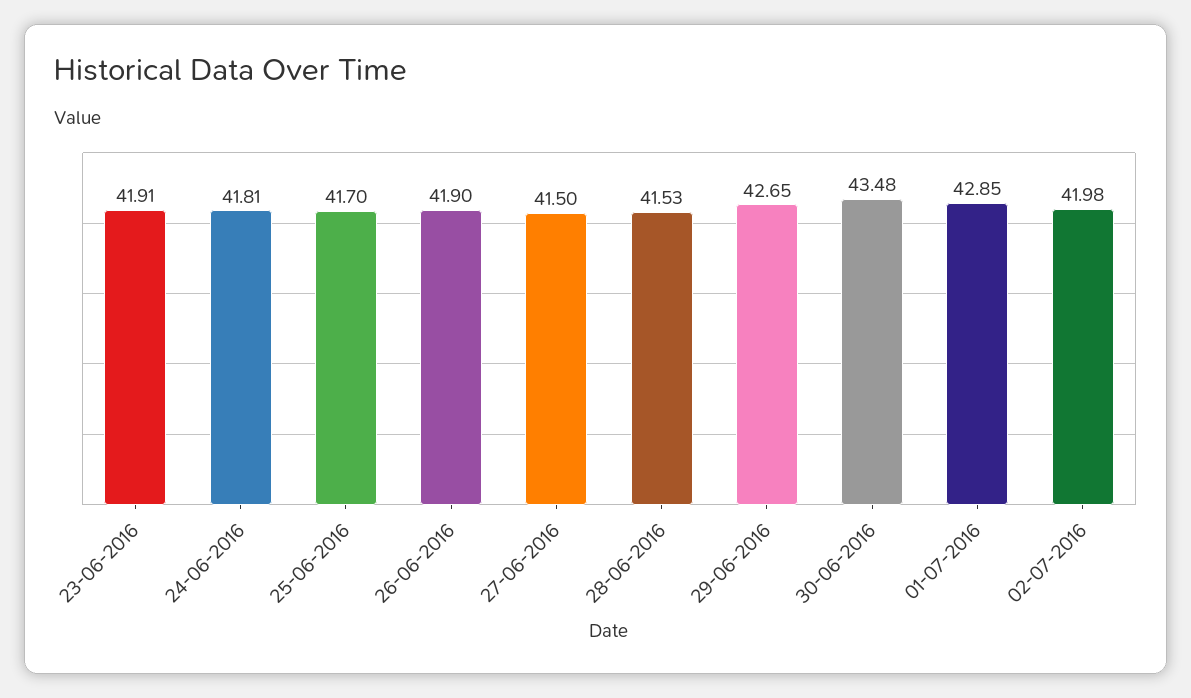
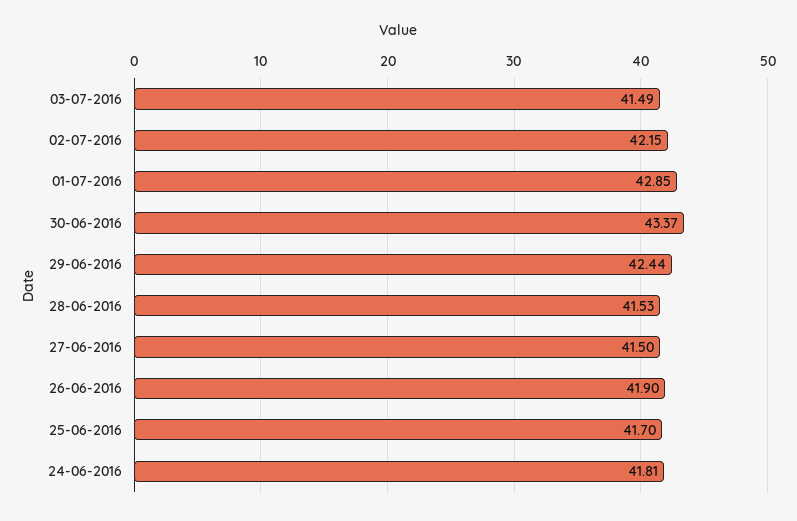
23-06-2016: 41.91 -> none
29-06-2016: 42.65 -> 42.44
30-06-2016: 43.48 -> 43.37
02-07-2016: 41.98 -> 42.15
03-07-2016: none -> 41.49

